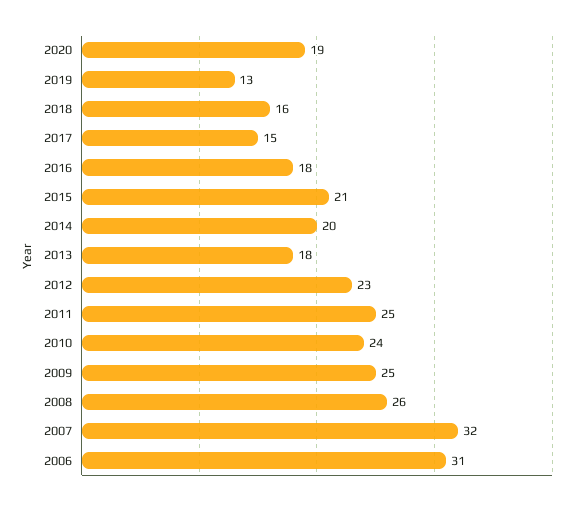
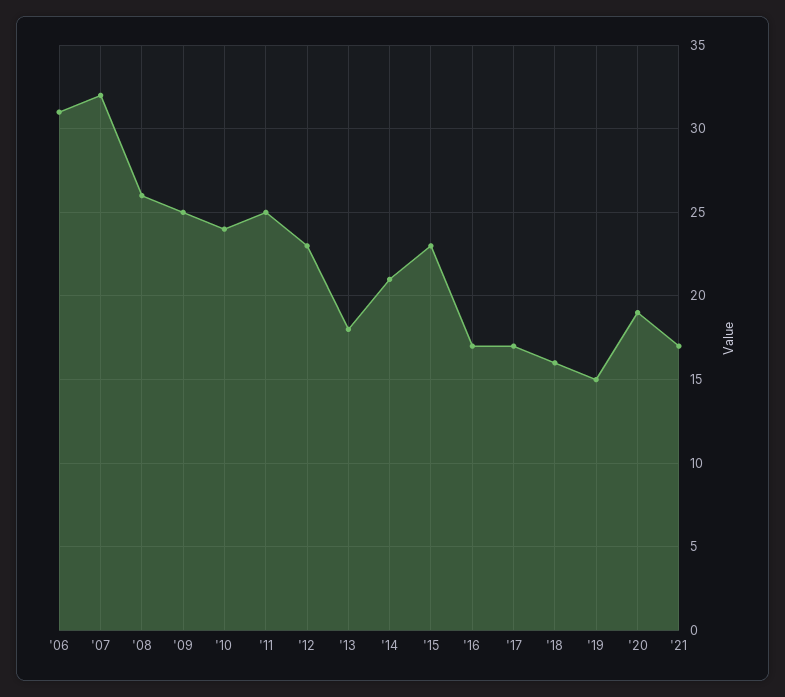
2019: 13 -> 15
2017: 15 -> 17
2016: 18 -> 17
2015: 21 -> 23
2014: 20 -> 21
'21: none -> 17

